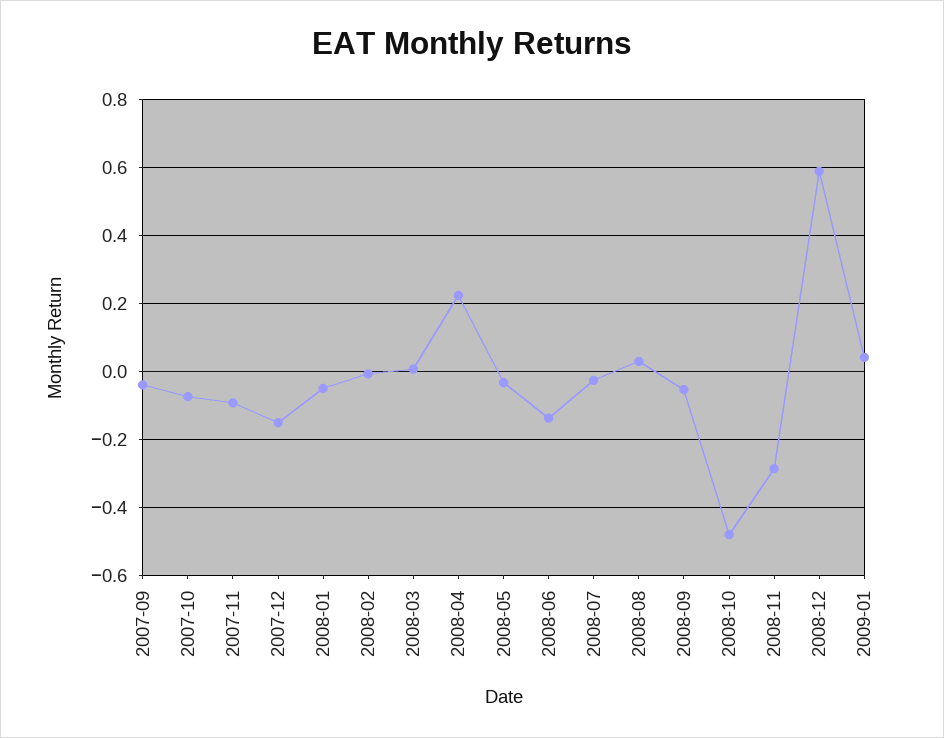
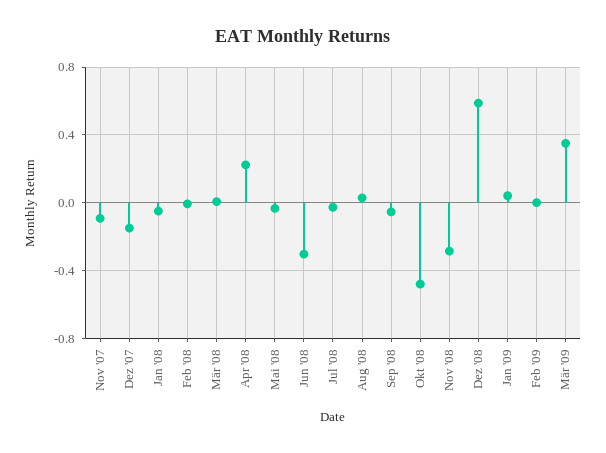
2007-09: -0.04 -> none
2007-10: -0.08 -> none
2008-06: -0.14 -> -0.3
Feb '09: none -> 0
Mär '09: none -> 0.35

